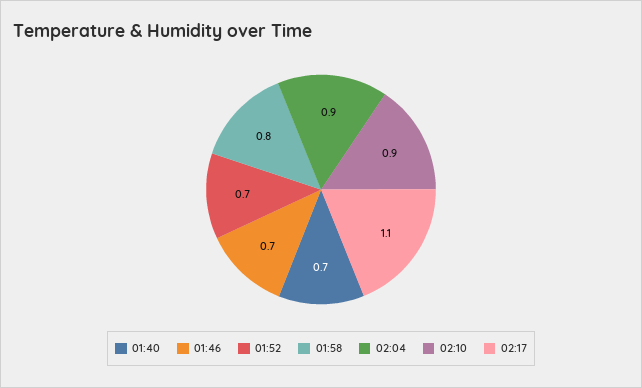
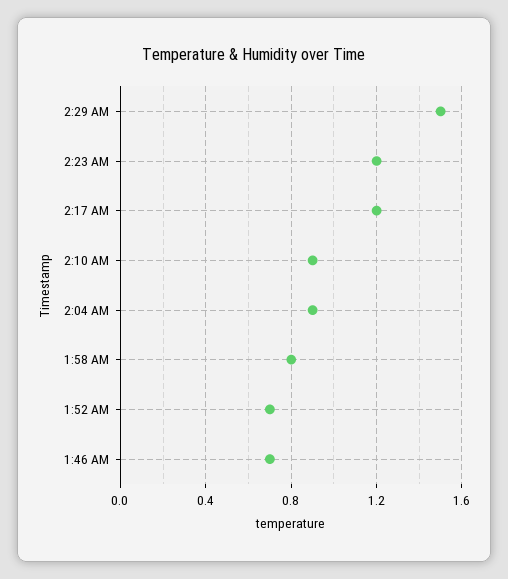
01:40: 0.7 -> none
02:17: 1.1 -> 1.2
2:29 AM: none -> 1.5
2:23 AM: none -> 1.2

